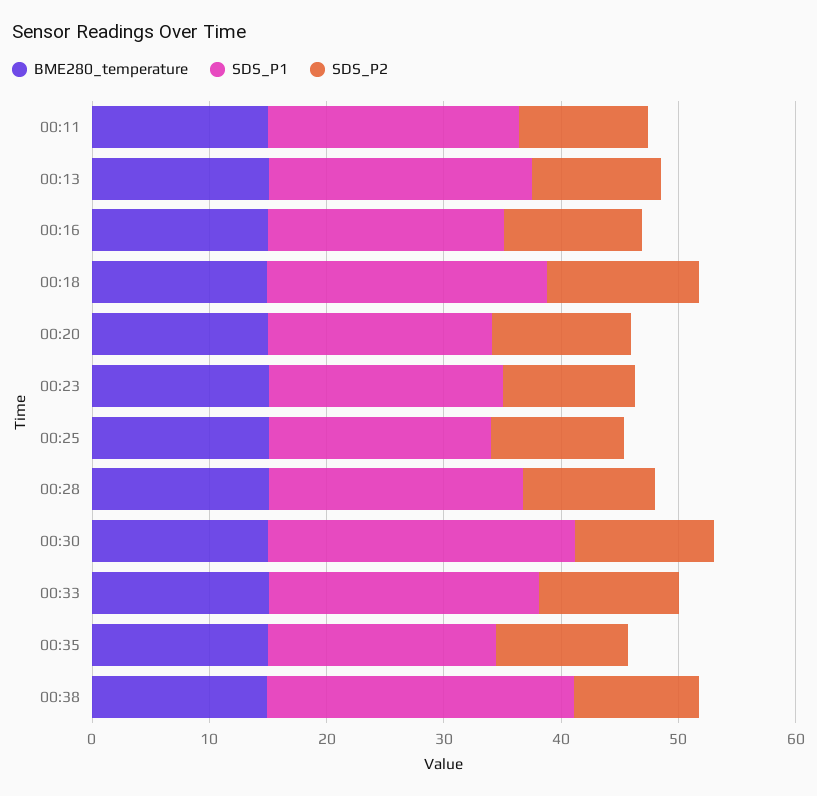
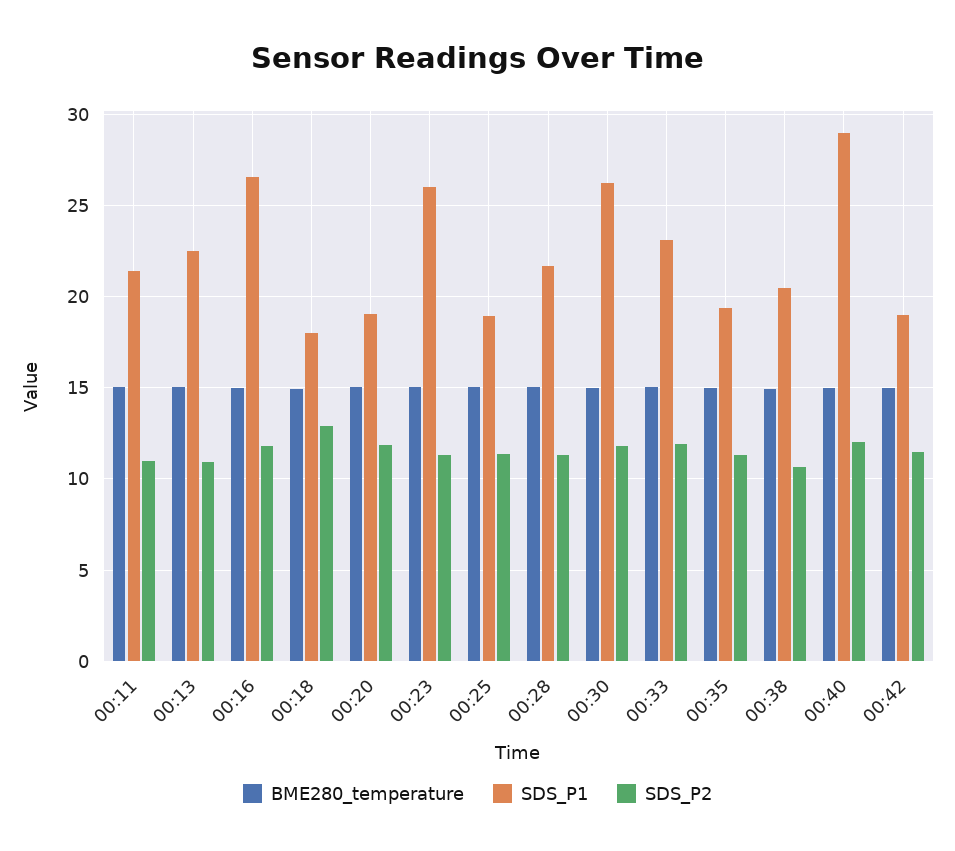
SDS_P1, 00:16: 20 -> 26.5
SDS_P1, 00:18: 24 -> 18
SDS_P1, 00:23: 20 -> 26
SDS_P1, 00:38: 26 -> 20.5
BME280_temperature, 00:40: none -> 15
SDS_P1, 00:40: none -> 29
SDS_P2, 00:40: none -> 12
BME280_temperature, 00:42: none -> 15
SDS_P1, 00:42: none -> 19
SDS_P2, 00:42: none -> 11.5

